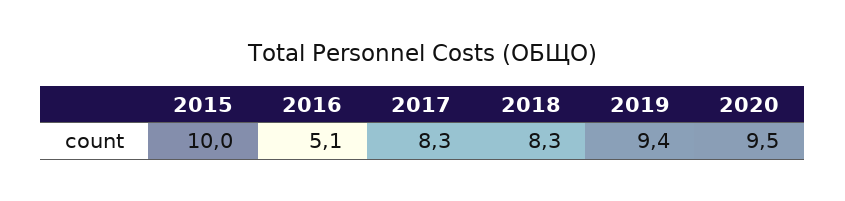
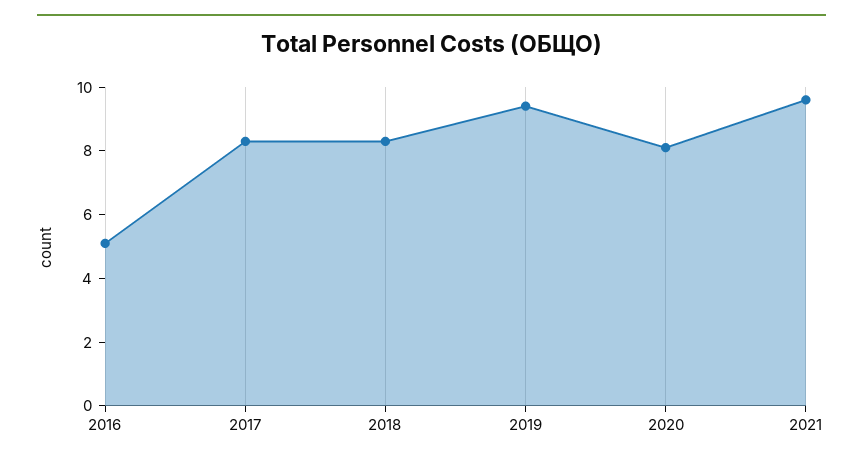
2015: 10 -> none
2020: 9.5 -> 8
2021: none -> 9.5

